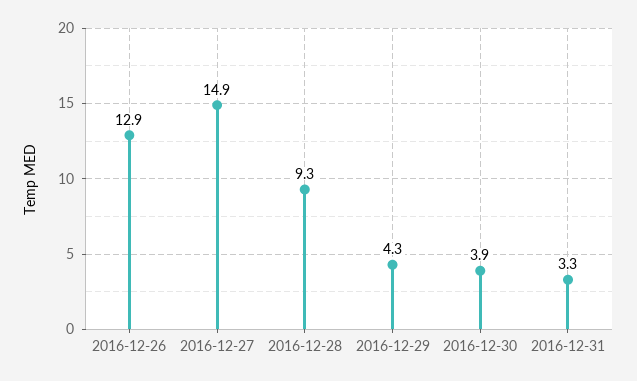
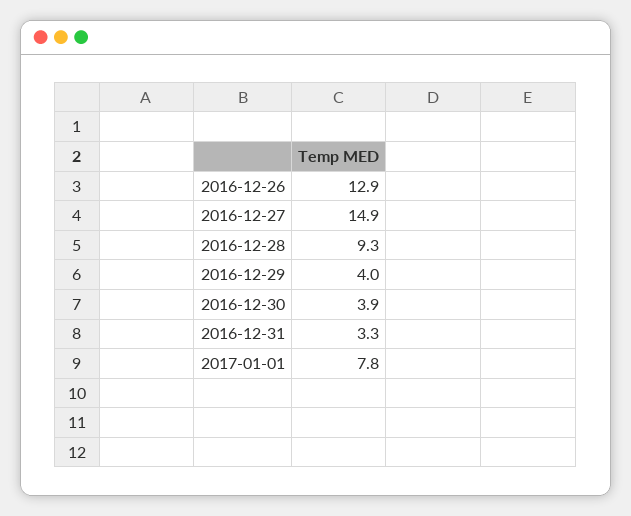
2016-12-29: 4.3 -> 4
2017-01-01: none -> 7.8

